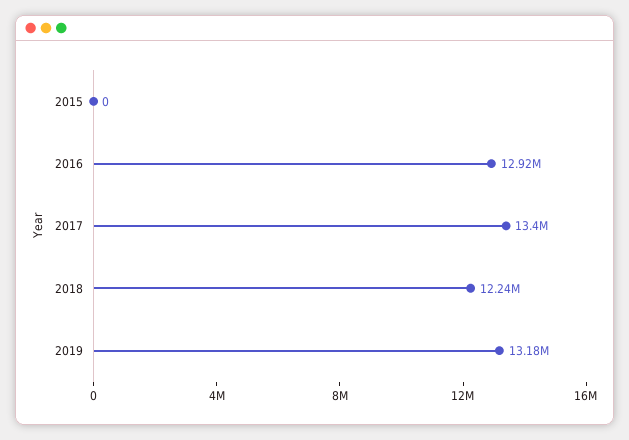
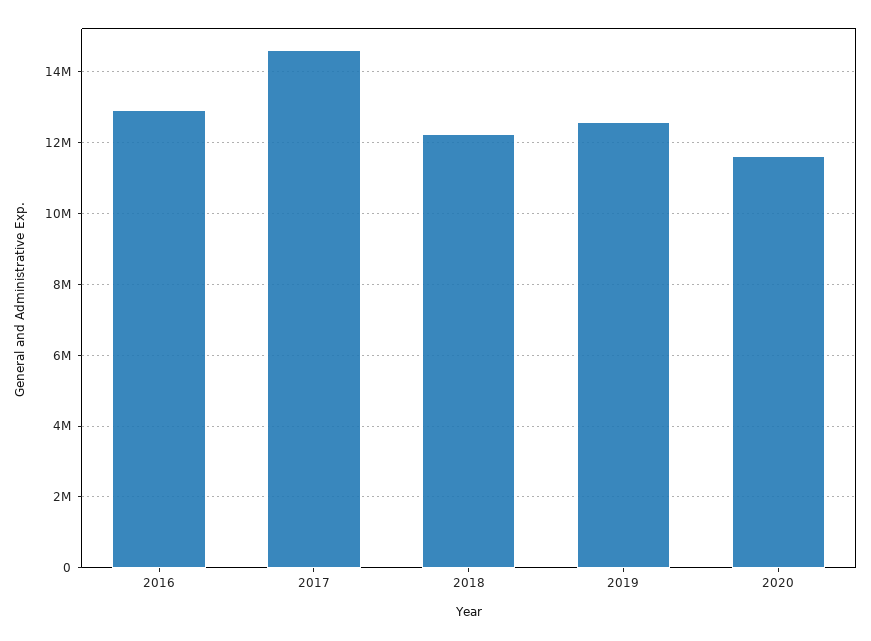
2015: 0 -> none
2017: 13400000 -> 14600000
2019: 13180000 -> 12600000
2020: none -> 11600000

